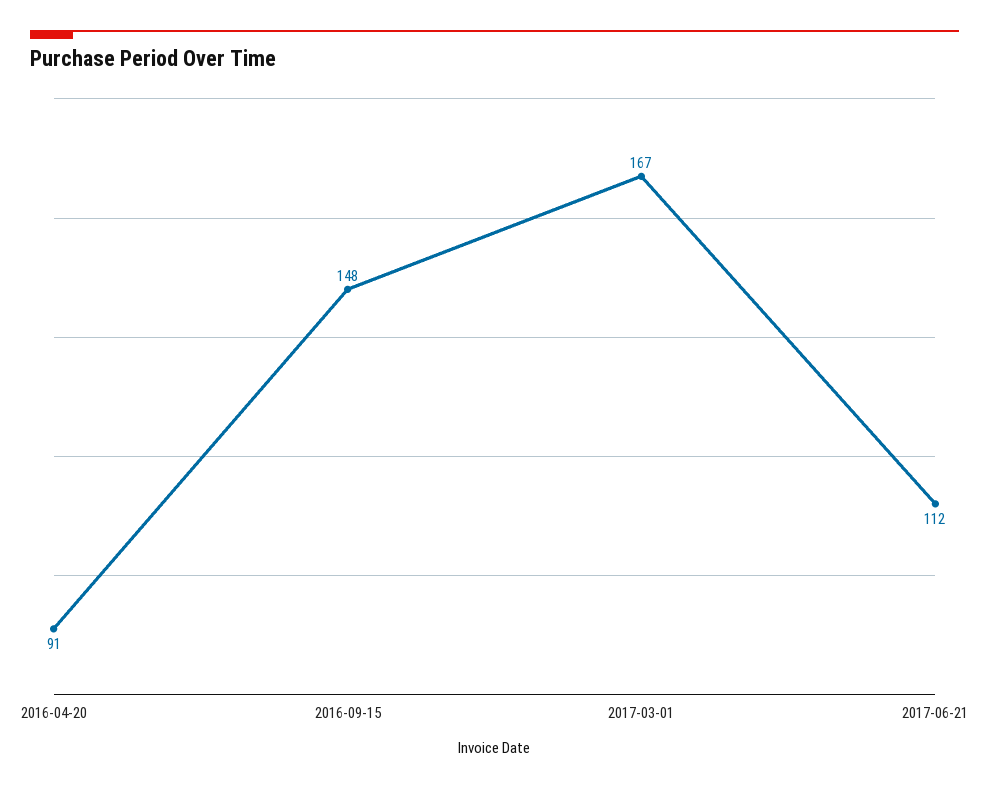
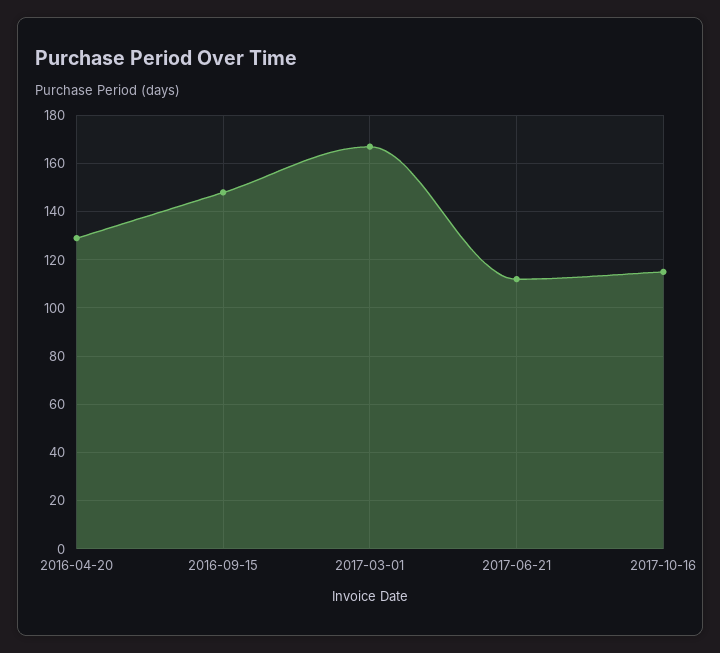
2016-04-20: 91 -> 130
2017-10-16: none -> 115

